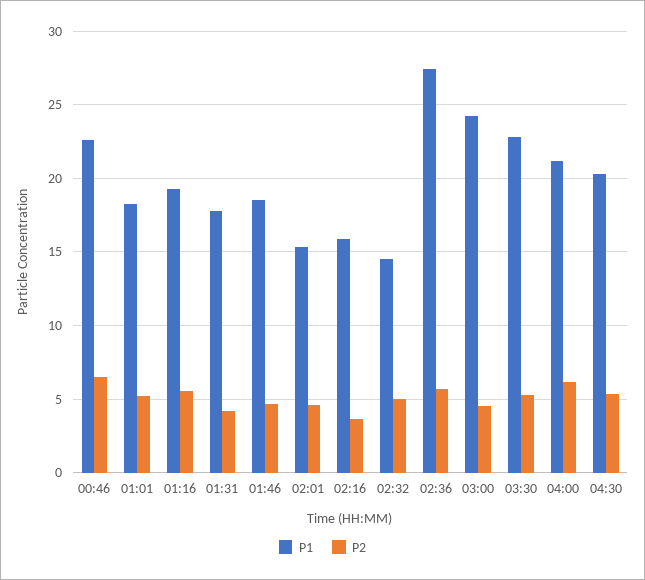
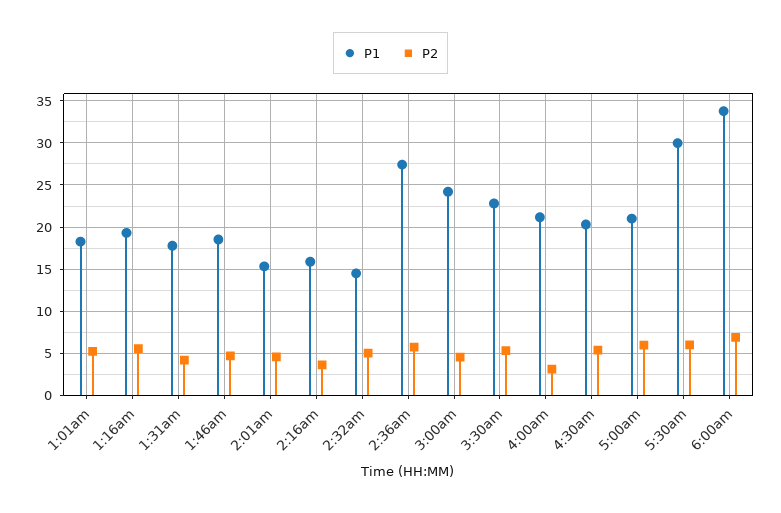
P1, 00:46: 22.5 -> none
P2, 00:46: 6.5 -> none
P2, 04:00: 6 -> 3
P1, 5:00am: none -> 21
P2, 5:00am: none -> 6
P1, 5:30am: none -> 30
P2, 5:30am: none -> 6
P1, 6:00am: none -> 34
P2, 6:00am: none -> 7

